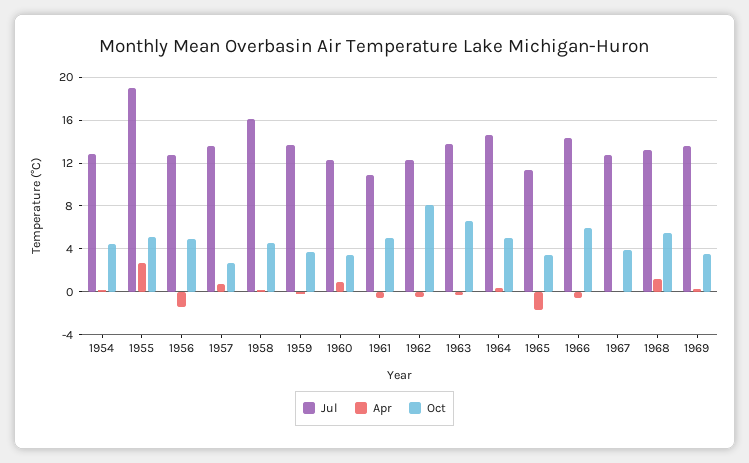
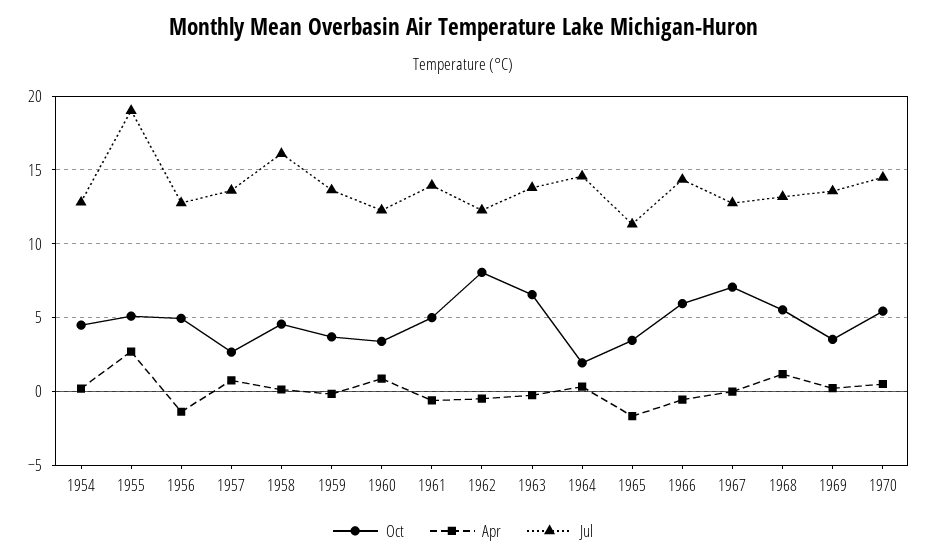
Jul, 1961: 11 -> 14
Oct, 1964: 5 -> 2
Oct, 1967: 4 -> 7
Oct, 1970: none -> 5.5
Apr, 1970: none -> 0.5
Jul, 1970: none -> 14.5

